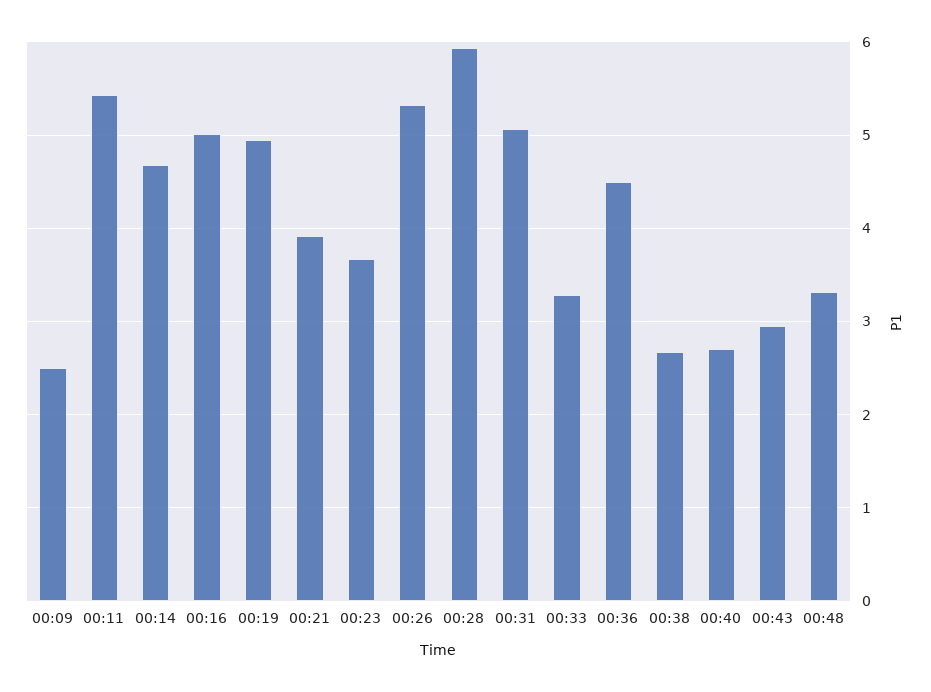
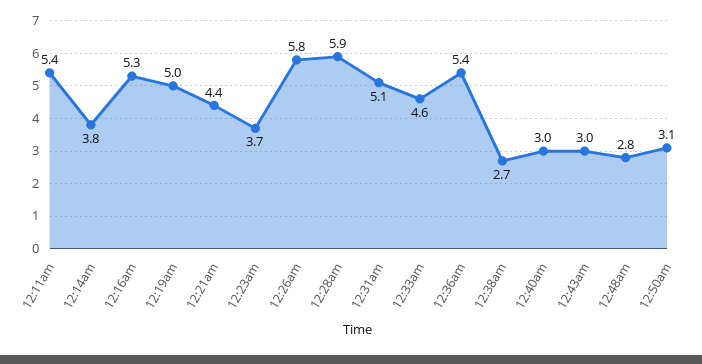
00:09: 2.5 -> none
00:14: 4.7 -> 3.8
00:16: 5 -> 5.3
00:21: 3.9 -> 4.4
00:26: 5.3 -> 5.8
00:33: 3.3 -> 4.6
00:36: 4.5 -> 5.4
00:40: 2.7 -> 3
00:48: 3.3 -> 2.8
12:50am: none -> 3.1

